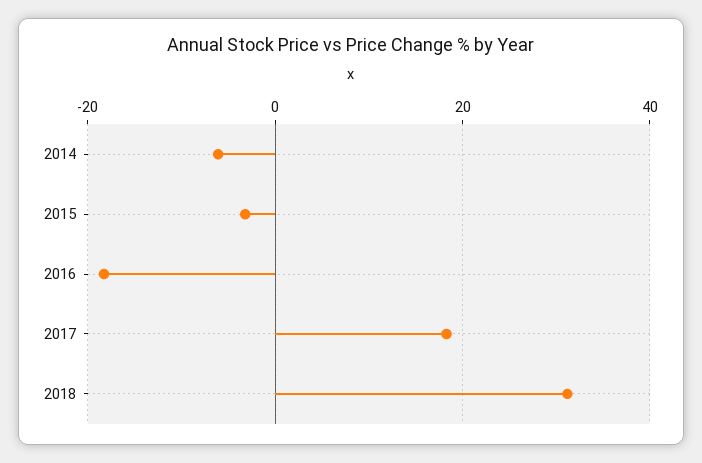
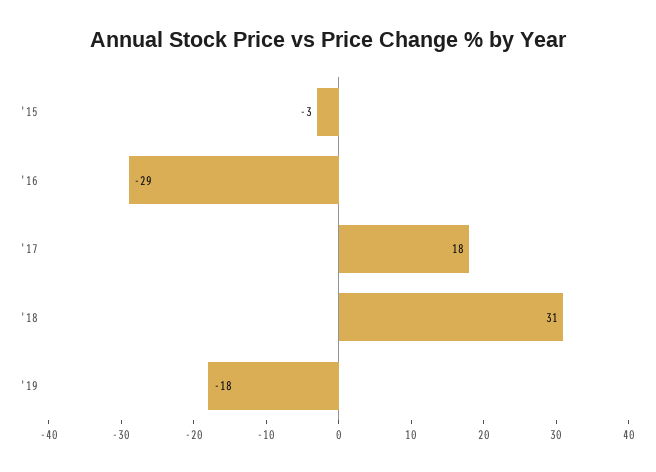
2014: -6 -> none
2016: -18 -> -29
'19: none -> -18

